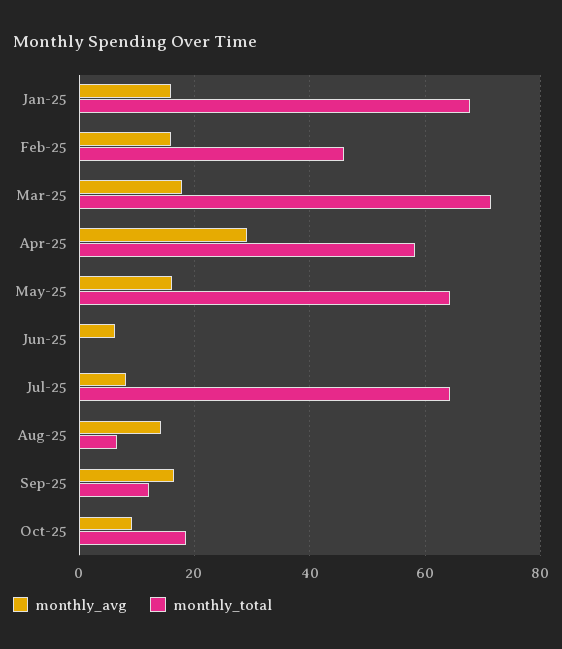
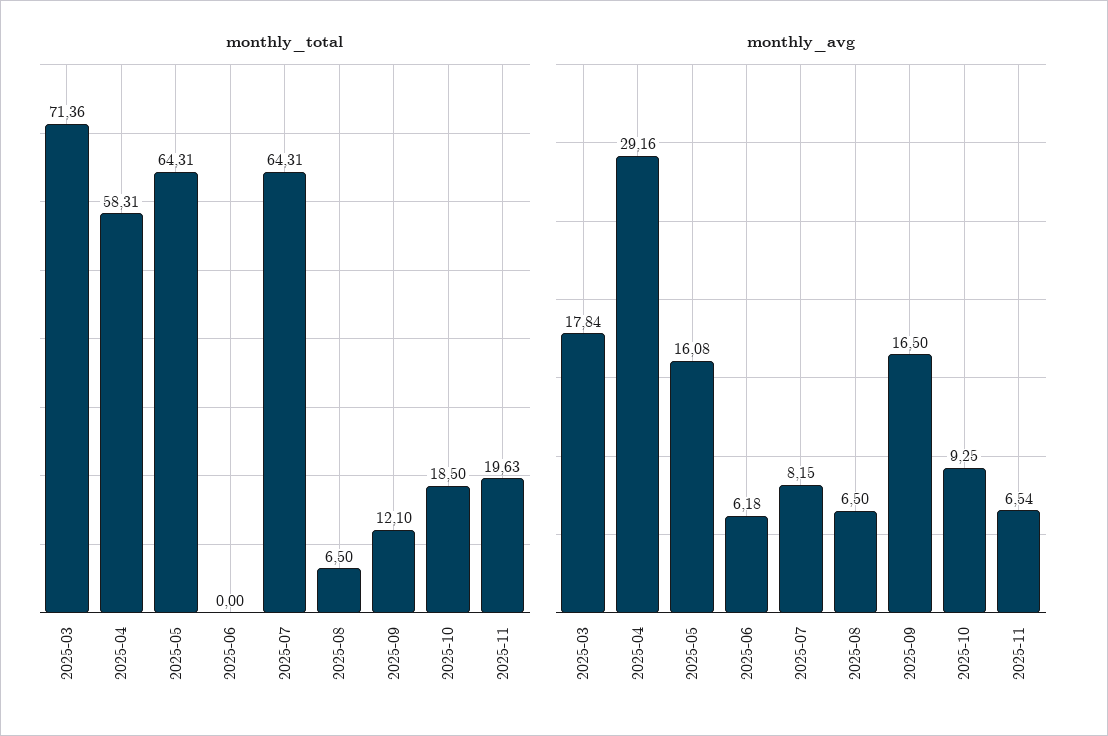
monthly_avg, Jan-25: 16 -> none
monthly_total, Jan-25: 68 -> none
monthly_avg, Feb-25: 16 -> none
monthly_total, Feb-25: 46 -> none
monthly_avg, Aug-25: 14 -> 6.5
monthly_total, 2025-11: none -> 19.63
monthly_avg, 2025-11: none -> 6.54

